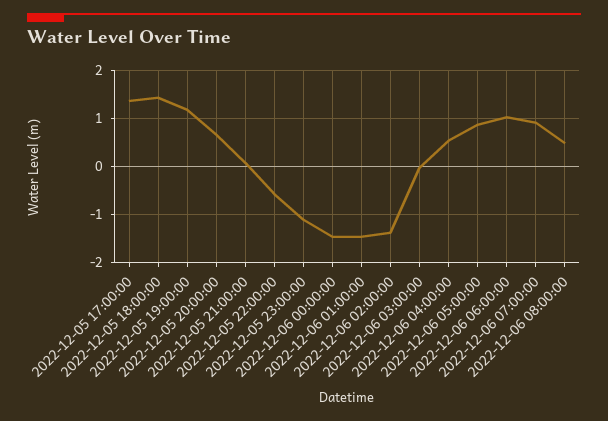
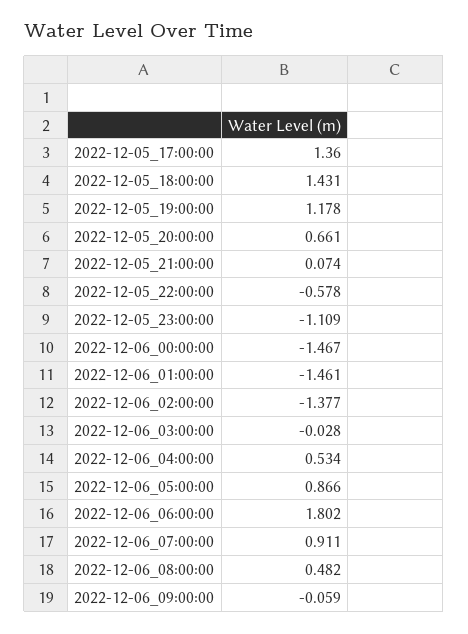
2022-12-06 06:00:00: 1 -> 1.802
2022-12-06_09:00:00: none -> -0.059

